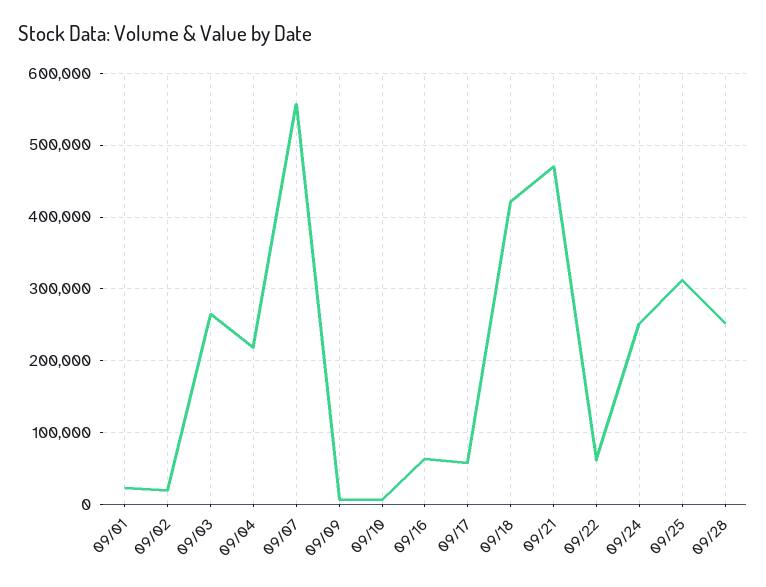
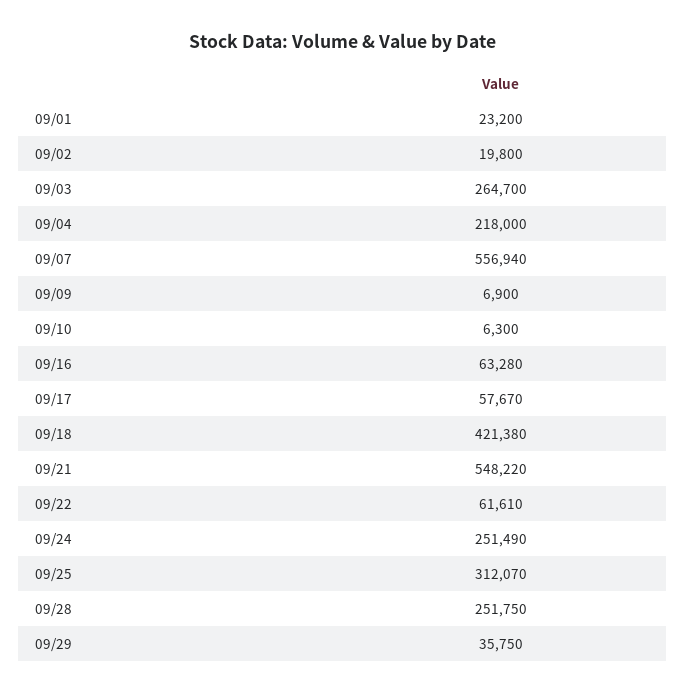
09/21: 470000 -> 548220
09/29: none -> 35750

